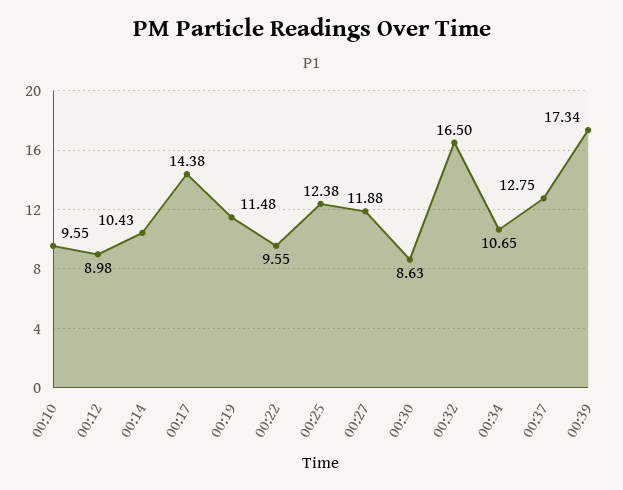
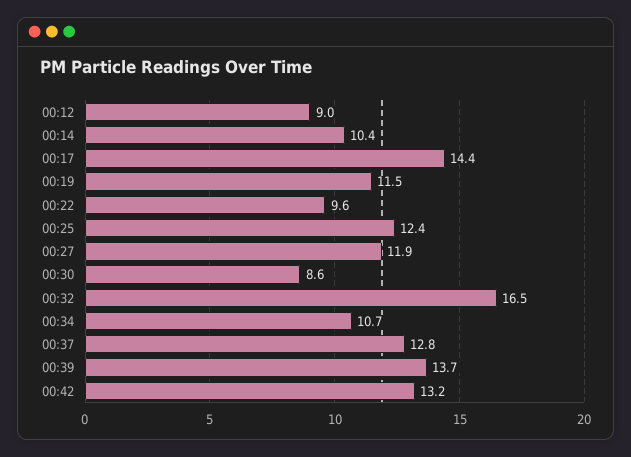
00:10: 9.55 -> none
00:39: 17.34 -> 13.7
00:42: none -> 13.2

